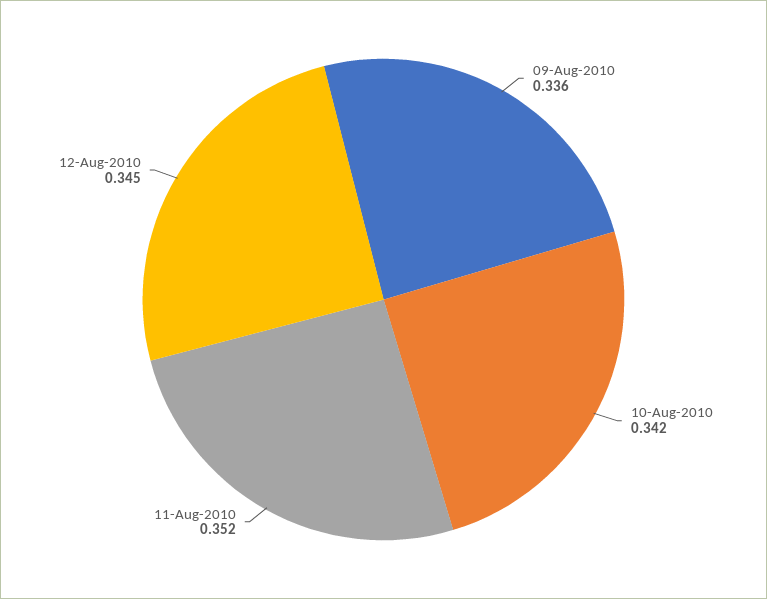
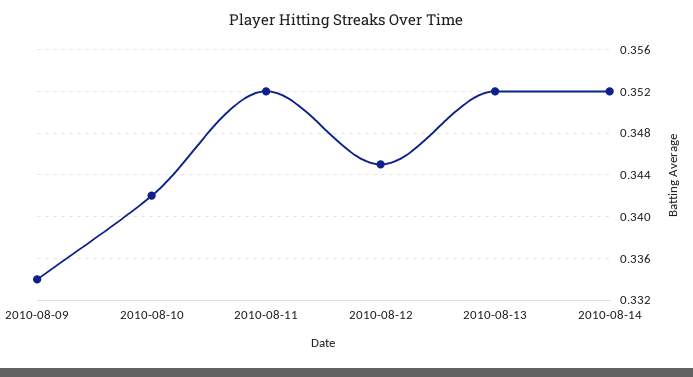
09-Aug-2010: 0.336 -> 0.334
2010-08-13: none -> 0.352
2010-08-14: none -> 0.352

